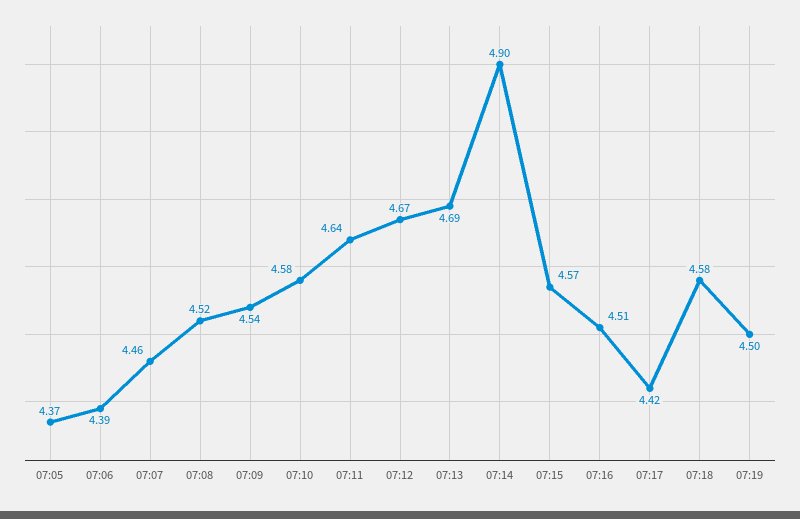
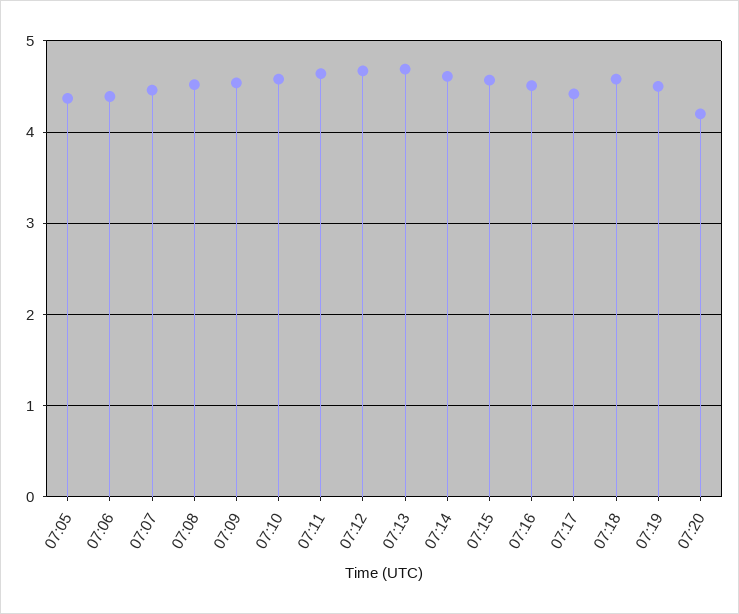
07:14: 4.9 -> 4.6
07:20: none -> 4.2

